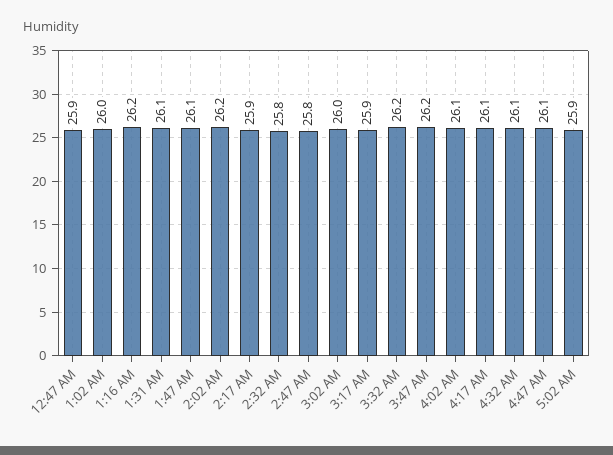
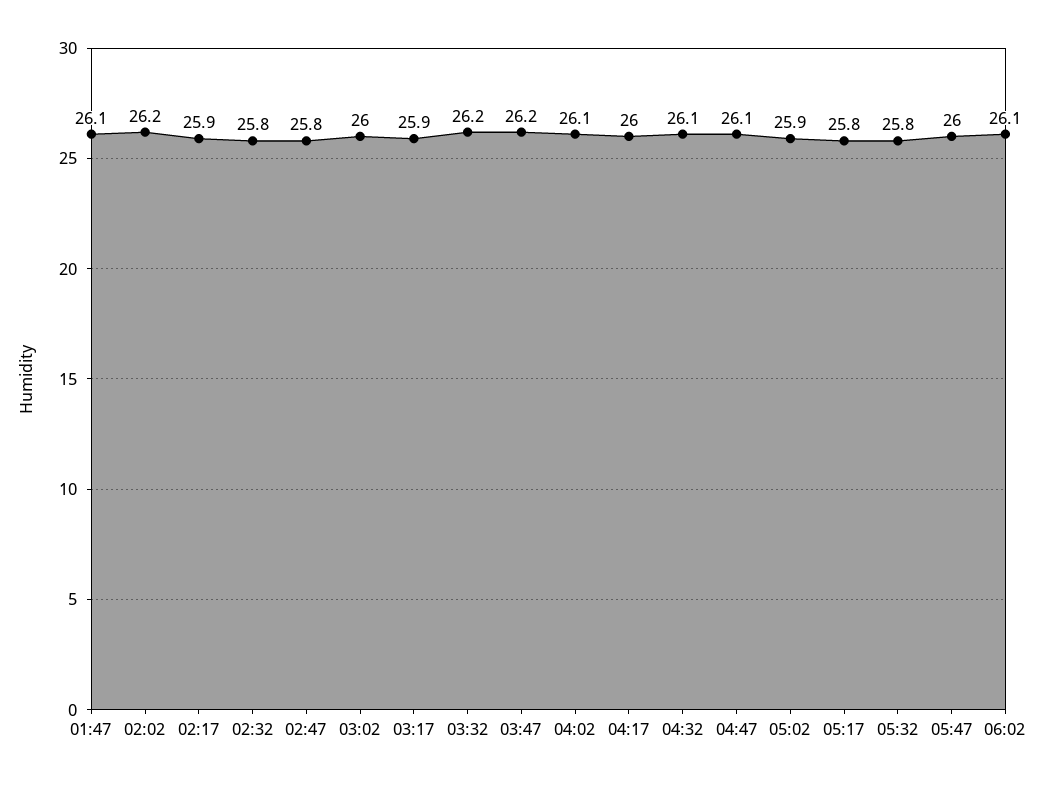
12:47 AM: 25.9 -> none
1:02 AM: 26 -> none
1:16 AM: 26.2 -> none
1:31 AM: 26.1 -> none
4:17 AM: 26.1 -> 26
05:17: none -> 25.8
05:32: none -> 25.8
05:47: none -> 26
06:02: none -> 26.1

